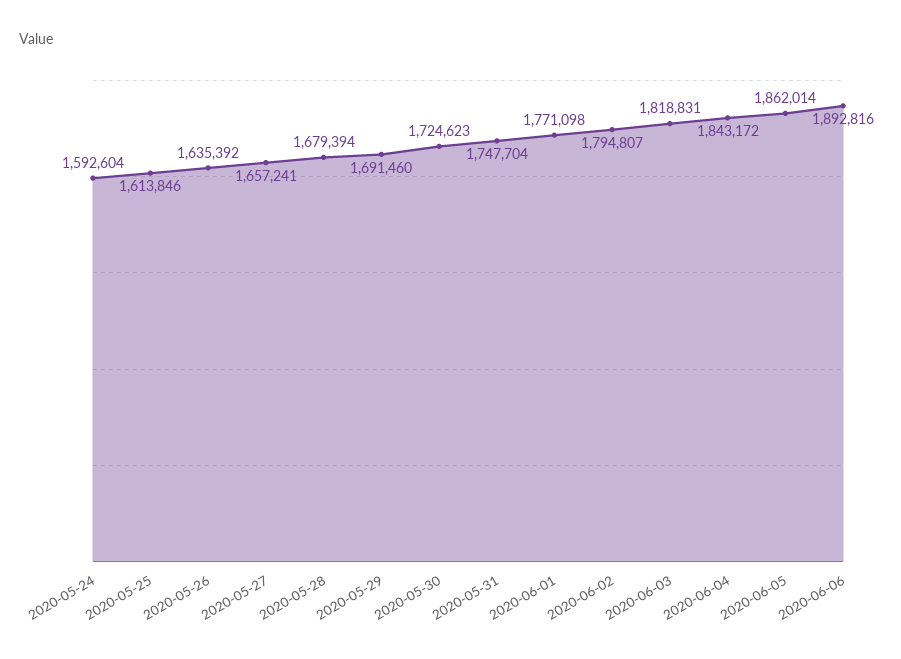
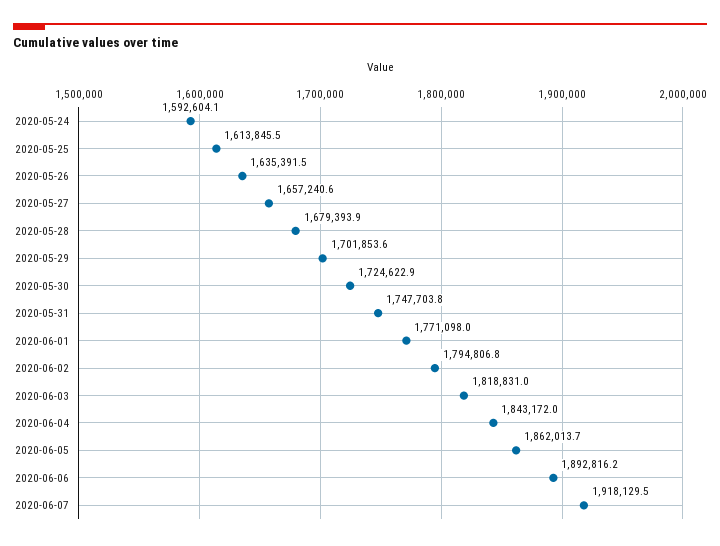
2020-05-29: 1691460 -> 1701853.6
2020-06-07: none -> 1918129.5

